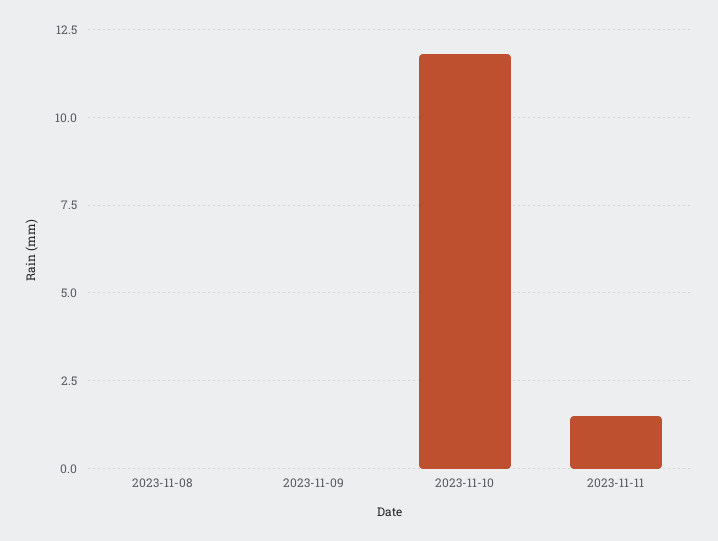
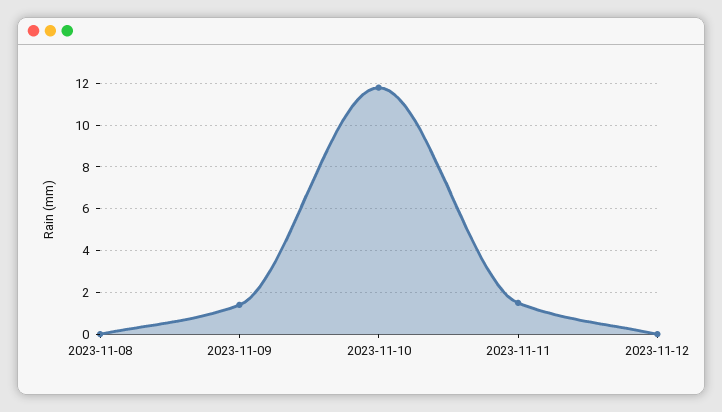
2023-11-09: 0 -> 1.5
2023-11-12: none -> 0

